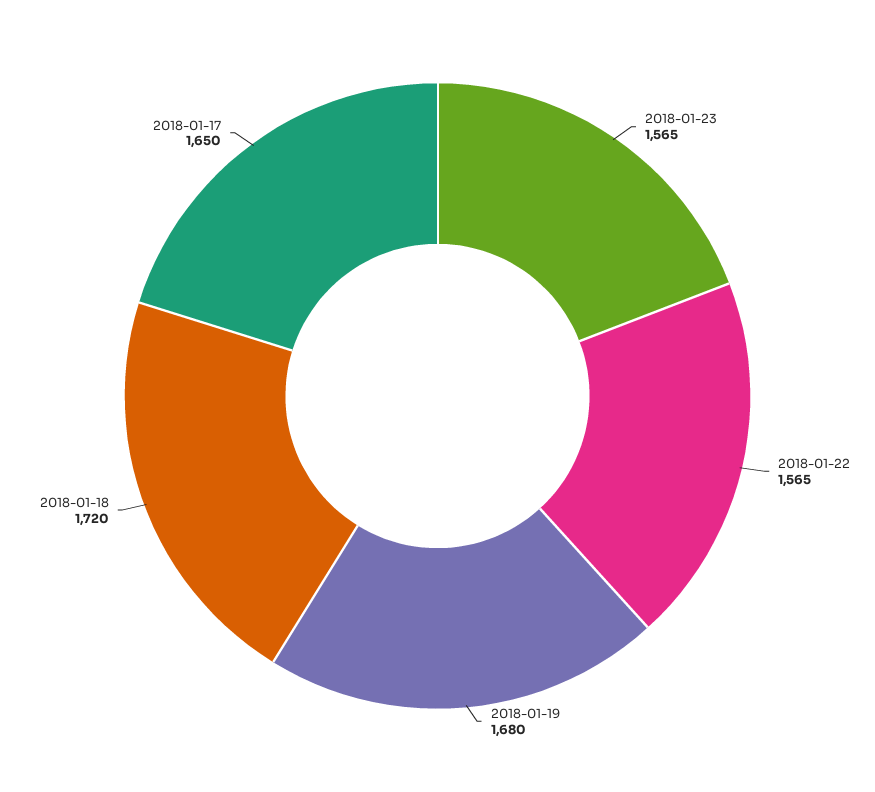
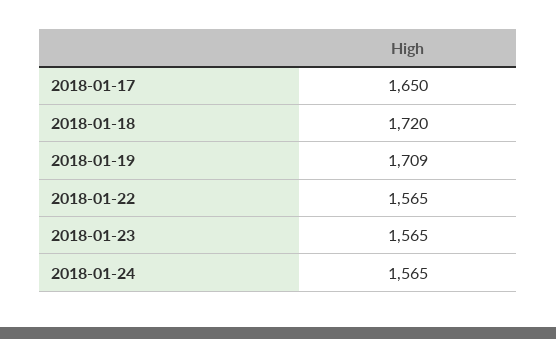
2018-01-19: 1680 -> 1709
2018-01-24: none -> 1565

